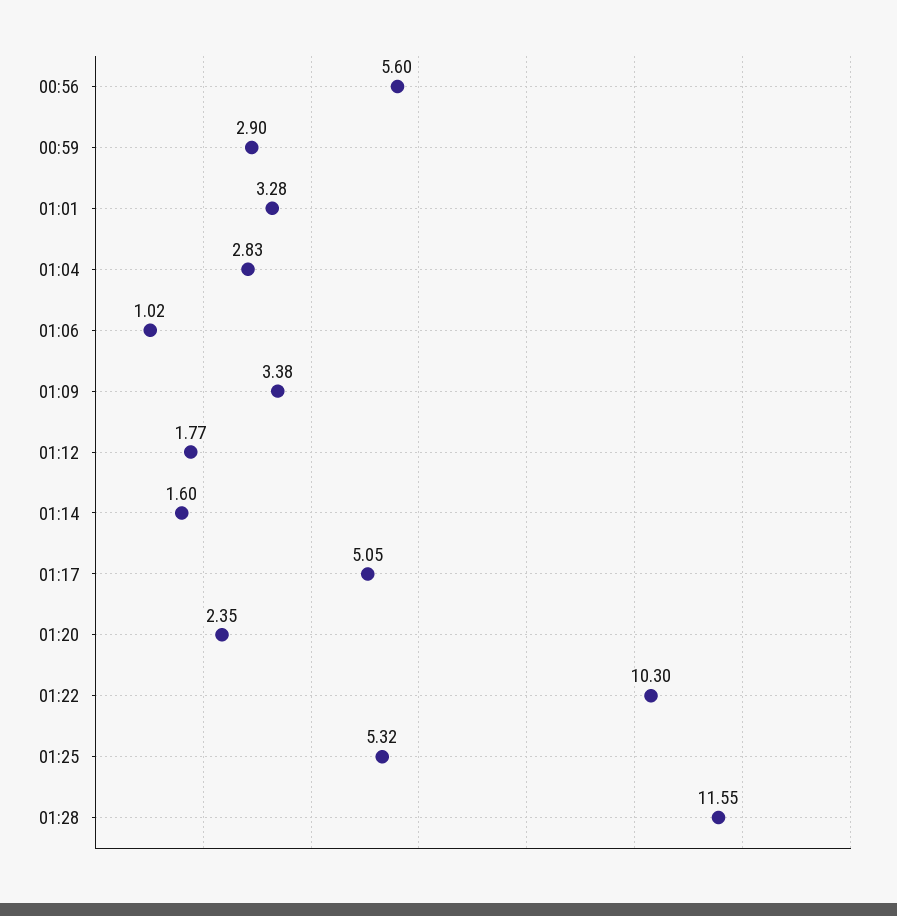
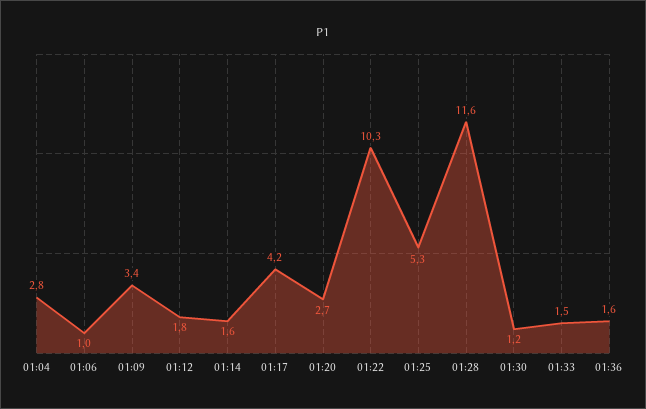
00:56: 5.6 -> none
00:59: 2.9 -> none
01:01: 3.28 -> none
01:17: 5.05 -> 4.2
01:20: 2.35 -> 2.7
01:30: none -> 1.2
01:33: none -> 1.5
01:36: none -> 1.6

